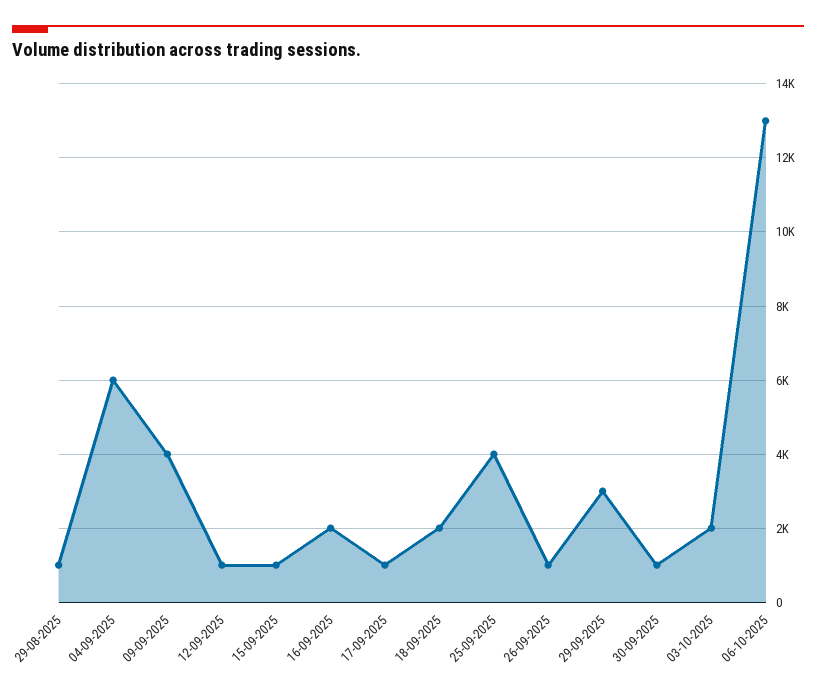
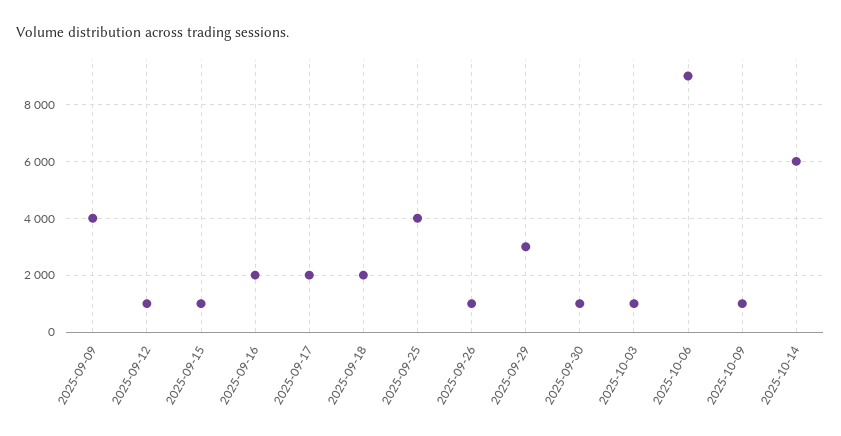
29-08-2025: 1000 -> none
04-09-2025: 6000 -> none
17-09-2025: 1000 -> 2000
03-10-2025: 2000 -> 1000
06-10-2025: 13000 -> 9000
2025-10-09: none -> 1000
2025-10-14: none -> 6000

